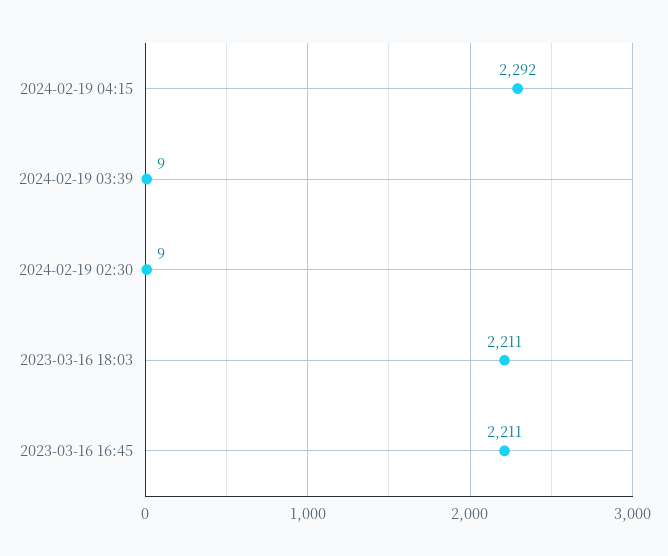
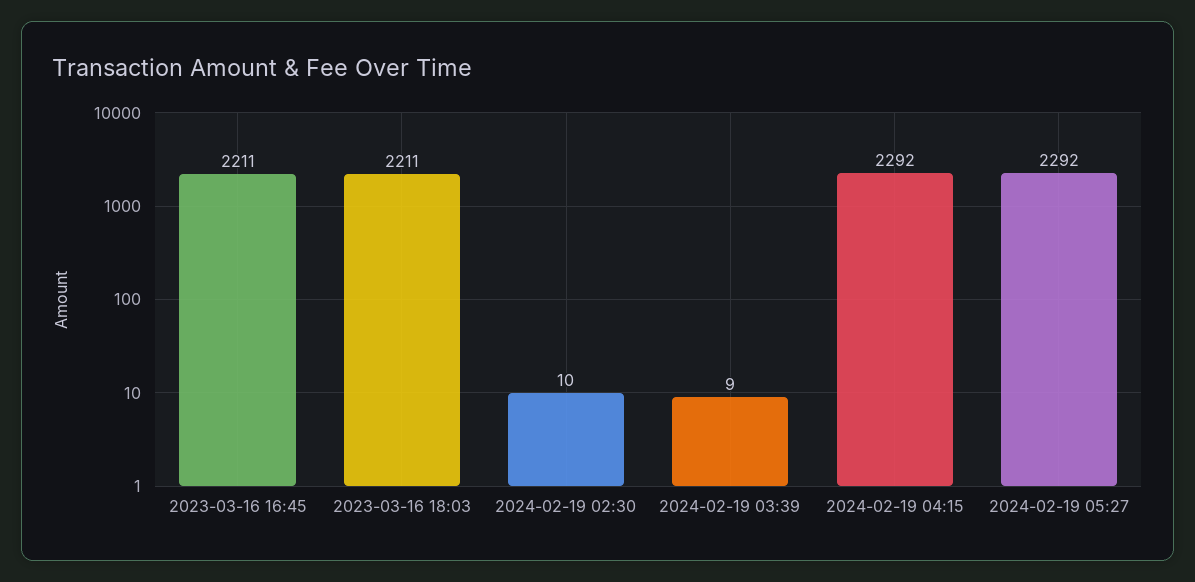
2024-02-19 02:30: 9 -> 10
2024-02-19 05:27: none -> 2292

